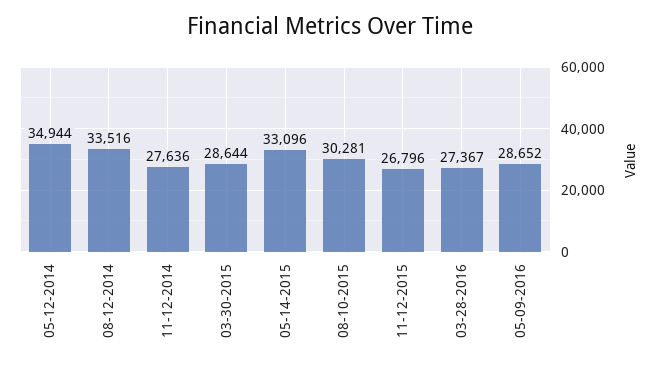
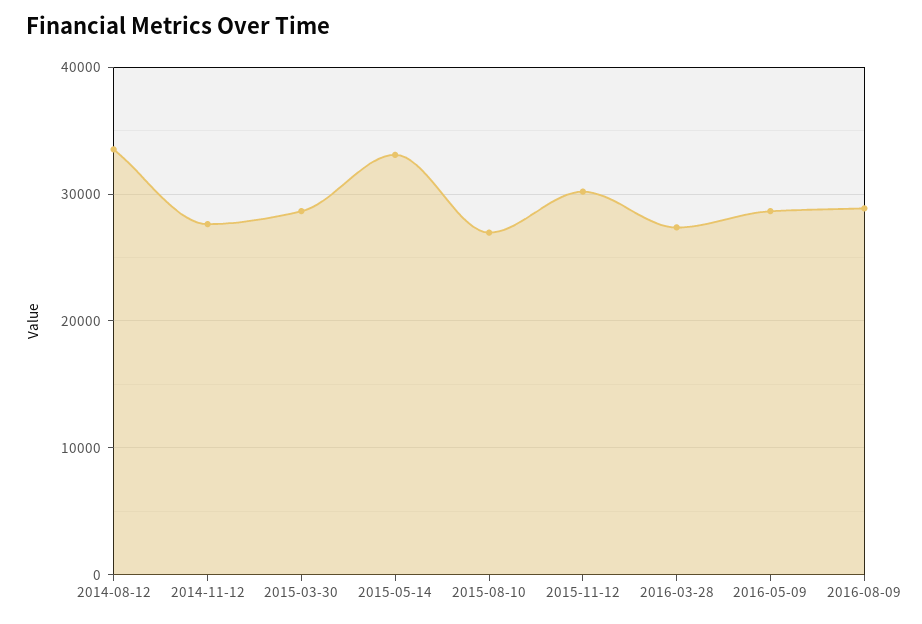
05-12-2014: 34944 -> none
08-10-2015: 30281 -> 27000
11-12-2015: 26796 -> 30000
2016-08-09: none -> 29000

